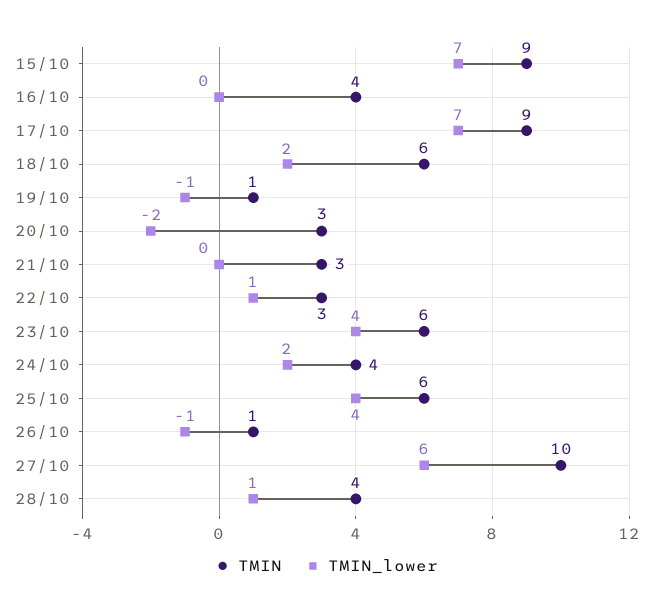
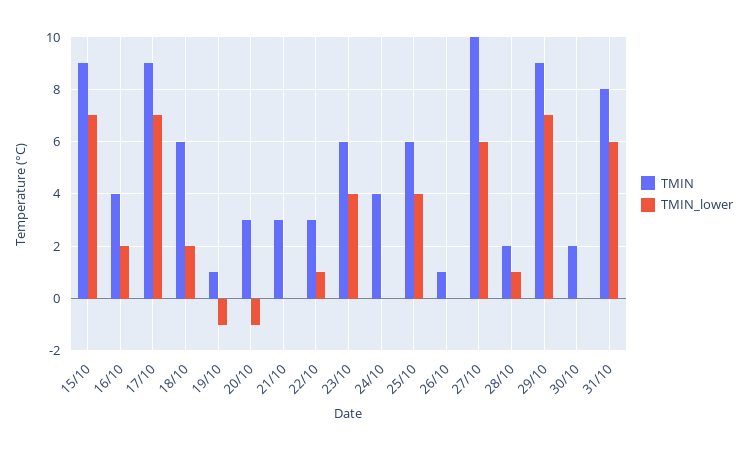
TMIN_lower, 16/10: 0 -> 2
TMIN_lower, 20/10: -2 -> -1
TMIN_lower, 24/10: 2 -> 0
TMIN_lower, 26/10: -1 -> 0
TMIN, 28/10: 4 -> 2
TMIN, 29/10: none -> 9
TMIN_lower, 29/10: none -> 7
TMIN, 30/10: none -> 2
TMIN_lower, 30/10: none -> 0
TMIN, 31/10: none -> 8
TMIN_lower, 31/10: none -> 6

